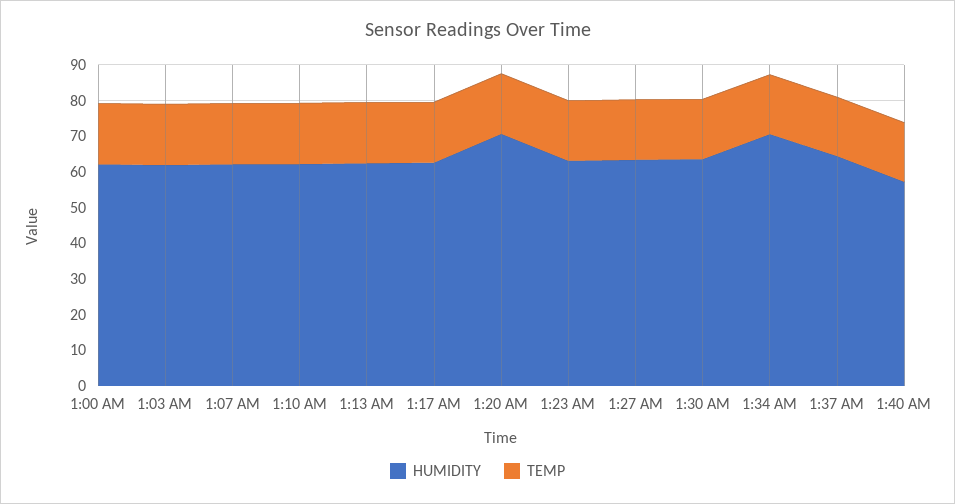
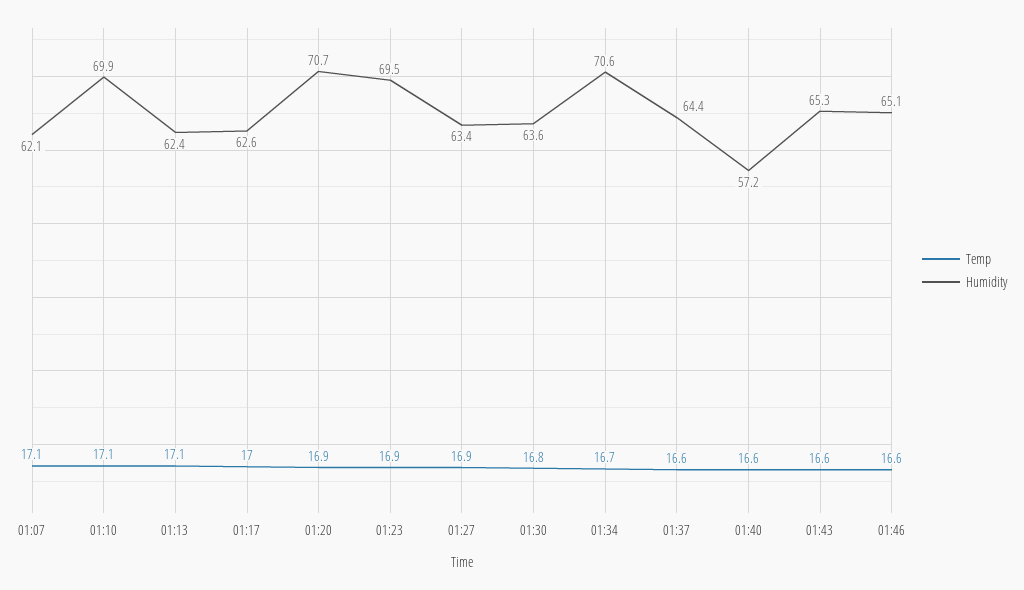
HUMIDITY, 1:00 AM: 62.5 -> none
TEMP, 1:00 AM: 17.5 -> none
HUMIDITY, 1:03 AM: 62.5 -> none
TEMP, 1:03 AM: 17.5 -> none
HUMIDITY, 1:10 AM: 62.5 -> 69.9
HUMIDITY, 1:23 AM: 62.5 -> 69.5
TEMP, 01:43: none -> 16.6
HUMIDITY, 01:43: none -> 65.3
TEMP, 01:46: none -> 16.6
HUMIDITY, 01:46: none -> 65.1

